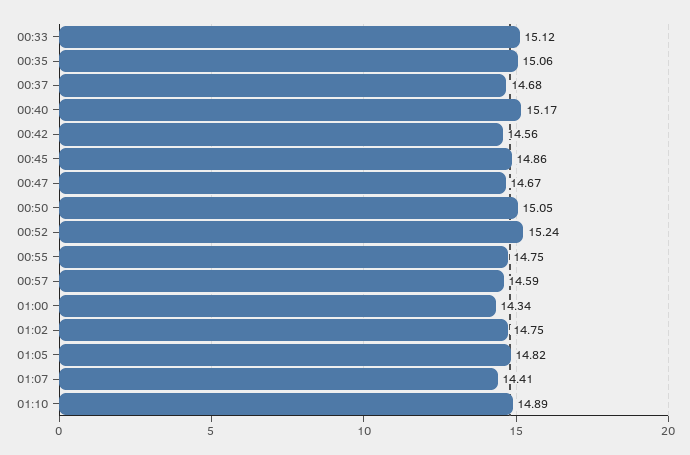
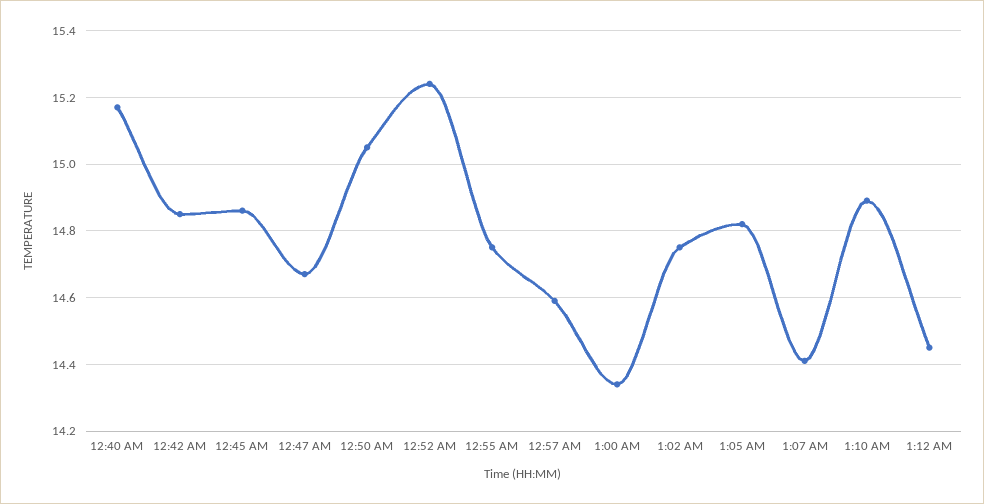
00:33: 15.12 -> none
00:35: 15.06 -> none
00:37: 14.68 -> none
00:42: 14.56 -> 14.85
1:12 AM: none -> 14.45

